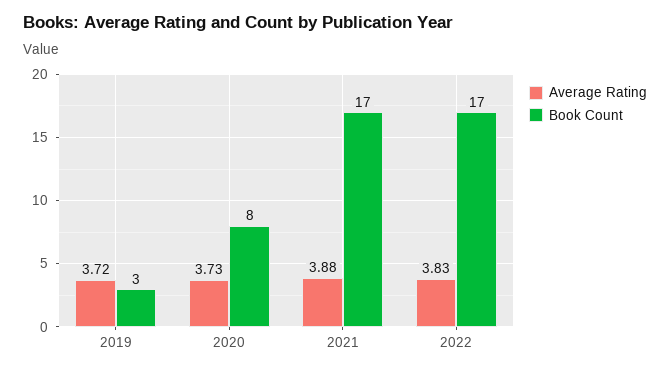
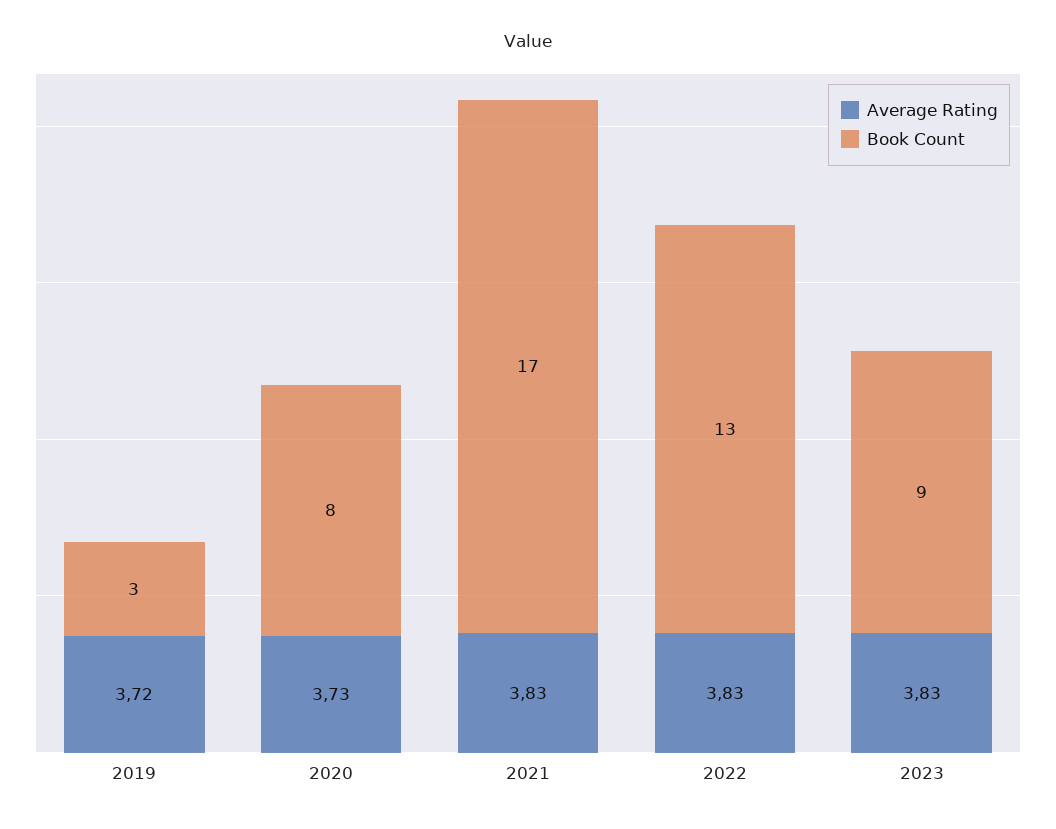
Average Rating, 2021: 3.88 -> 3.83
Book Count, 2022: 17 -> 13
Average Rating, 2023: none -> 3.83
Book Count, 2023: none -> 9

